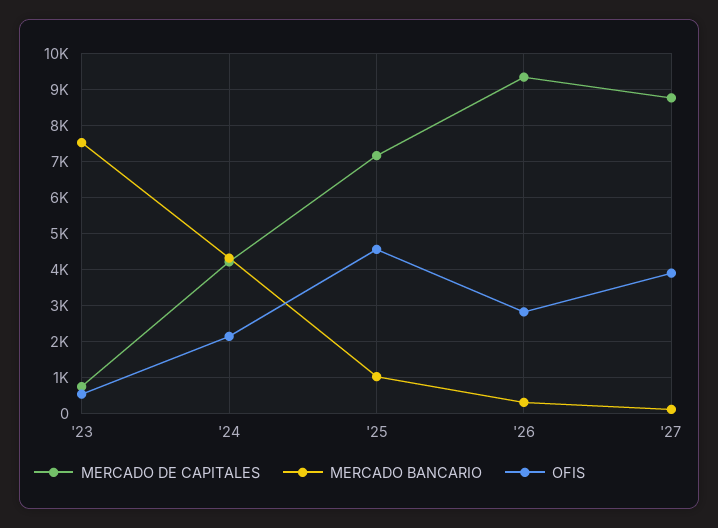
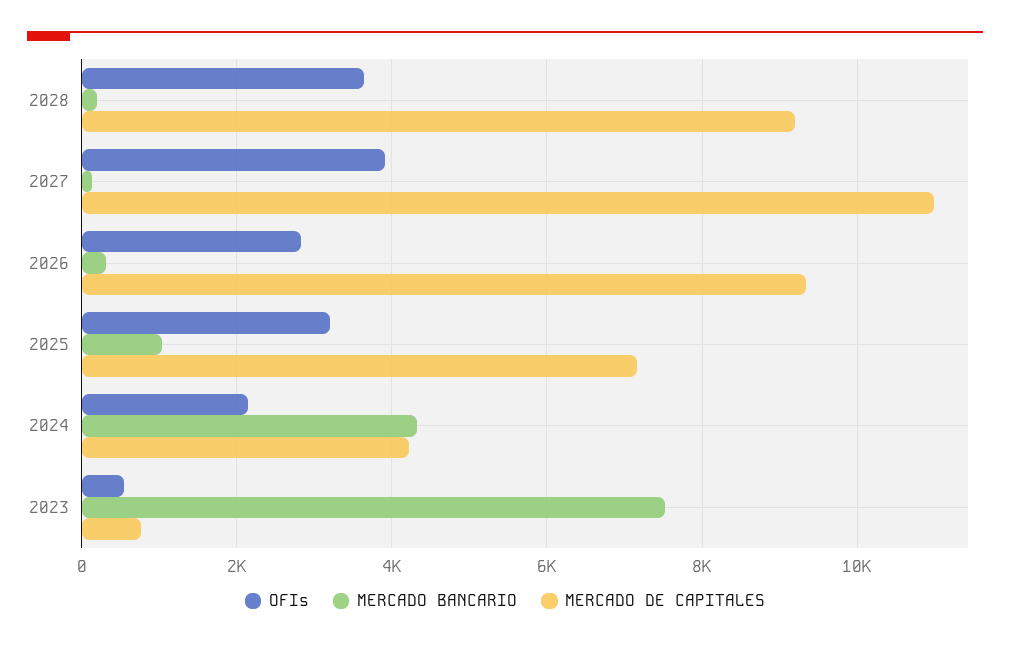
OFIS, '25: 4600 -> 3200
MERCADO DE CAPITALES, '27: 8800 -> 11000
OFIS, 2028: none -> 3600
MERCADO BANCARIO, 2028: none -> 200
MERCADO DE CAPITALES, 2028: none -> 9200

